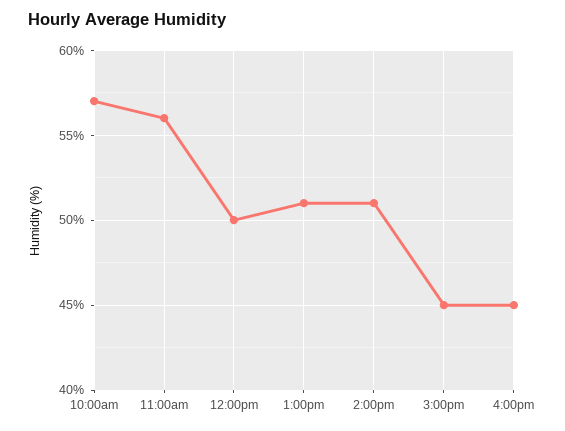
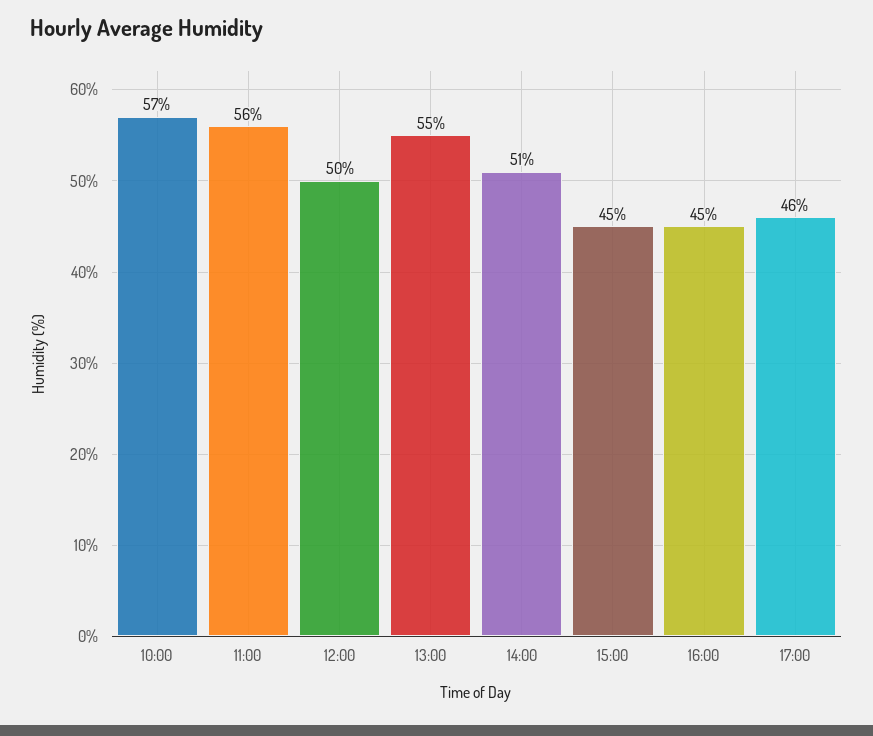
1:00pm: 51 -> 55
17:00: none -> 46

